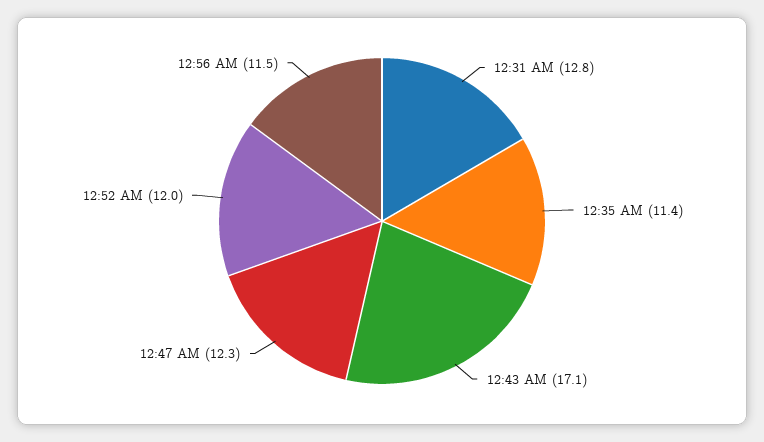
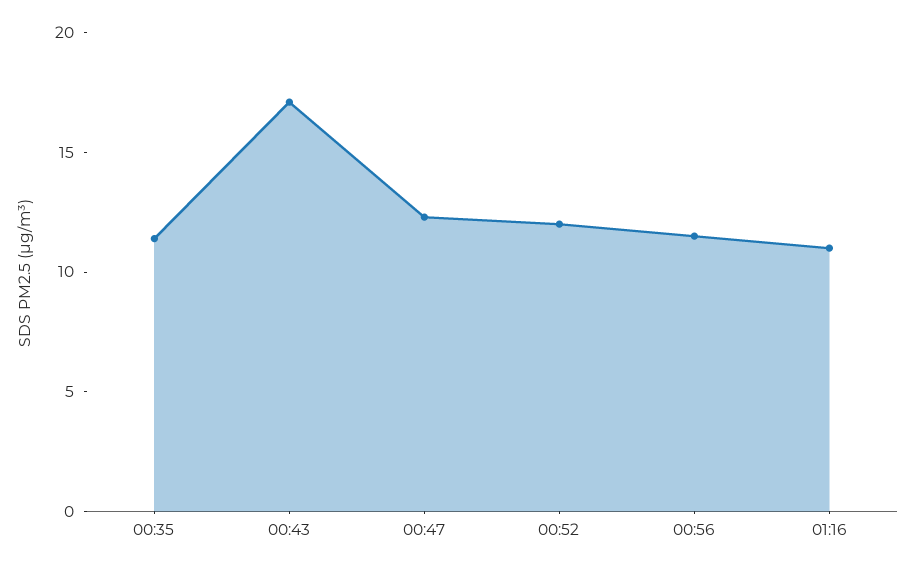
12:31 AM: 12.8 -> none
01:16: none -> 11

